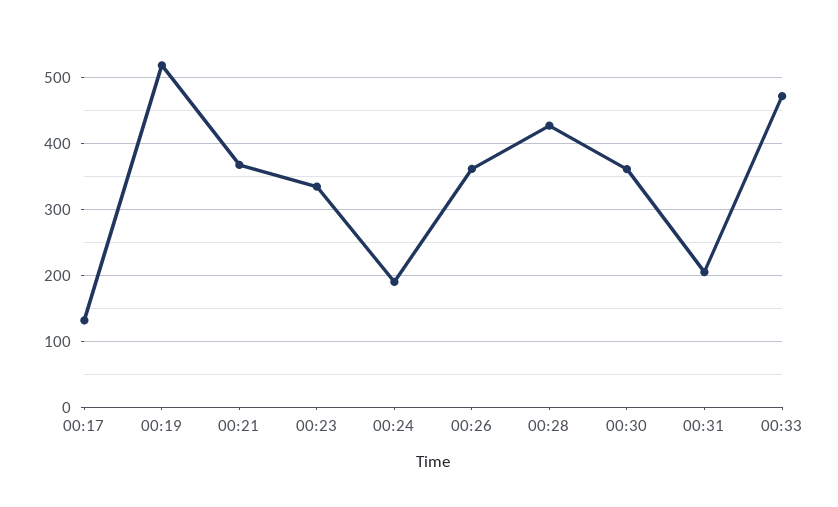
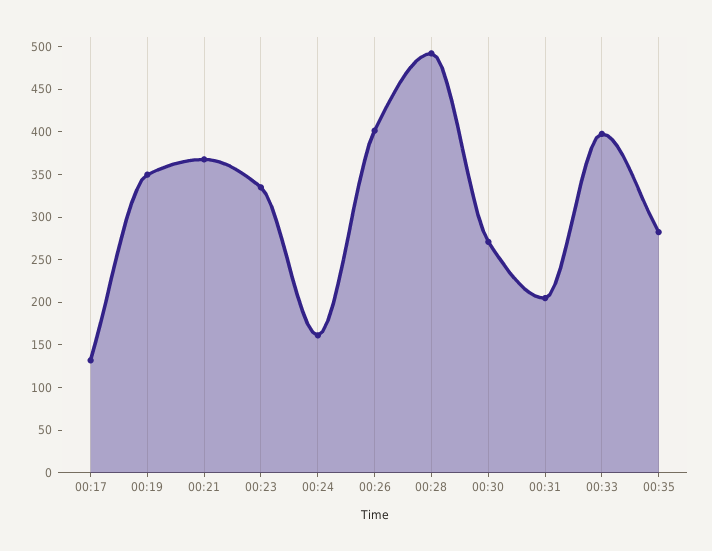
00:19: 520 -> 350
00:24: 190 -> 160
00:26: 360 -> 400
00:28: 430 -> 490
00:30: 360 -> 270
00:33: 470 -> 400
00:35: none -> 280

